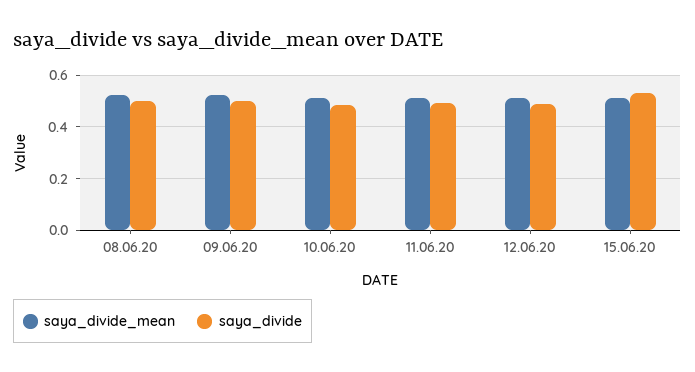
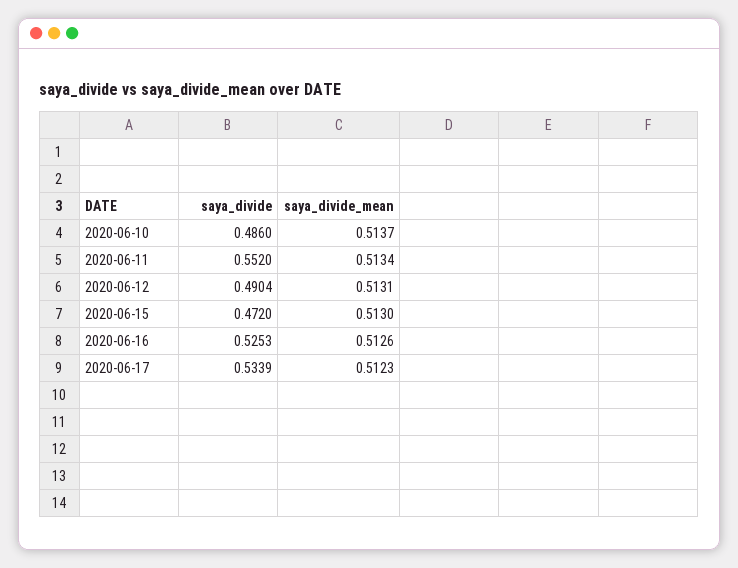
saya_divide_mean, 08.06.20: 0.525 -> none
saya_divide, 08.06.20: 0.5 -> none
saya_divide_mean, 09.06.20: 0.525 -> none
saya_divide, 09.06.20: 0.5 -> none
saya_divide, 11.06.20: 0.5 -> 0.552
saya_divide, 15.06.20: 0.525 -> 0.472
saya_divide, 2020-06-16: none -> 0.5253
saya_divide_mean, 2020-06-16: none -> 0.5126
saya_divide, 2020-06-17: none -> 0.5339
saya_divide_mean, 2020-06-17: none -> 0.5123

